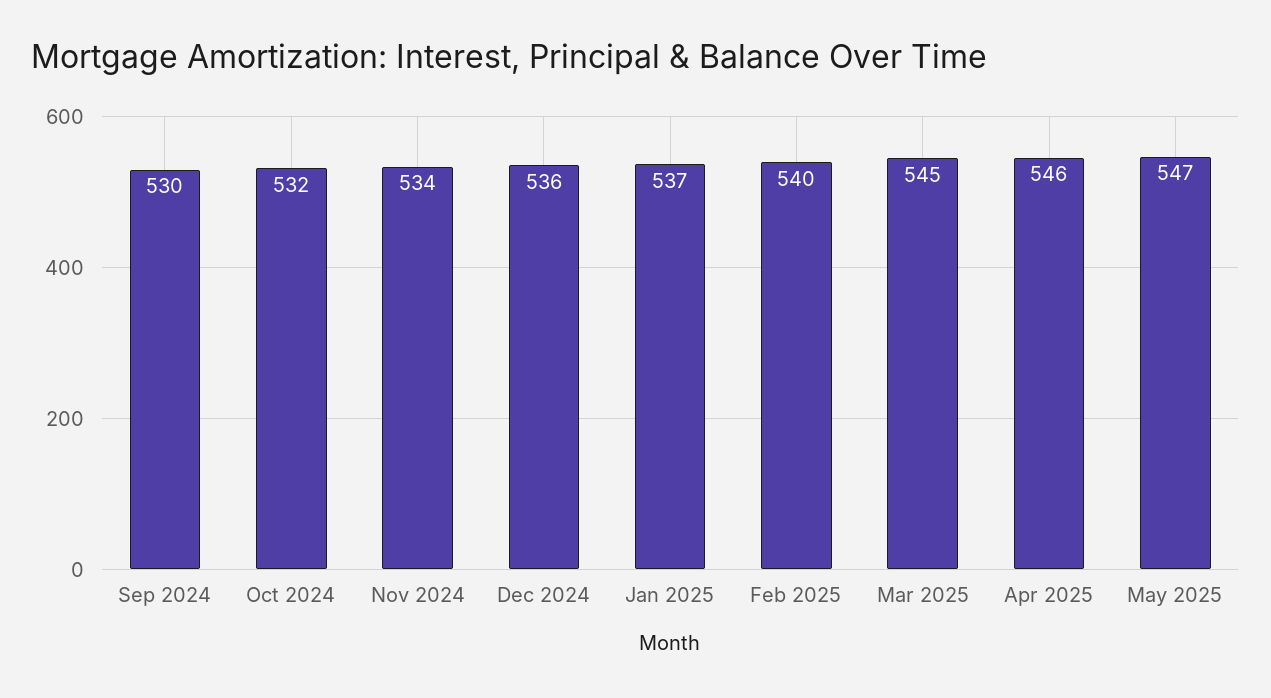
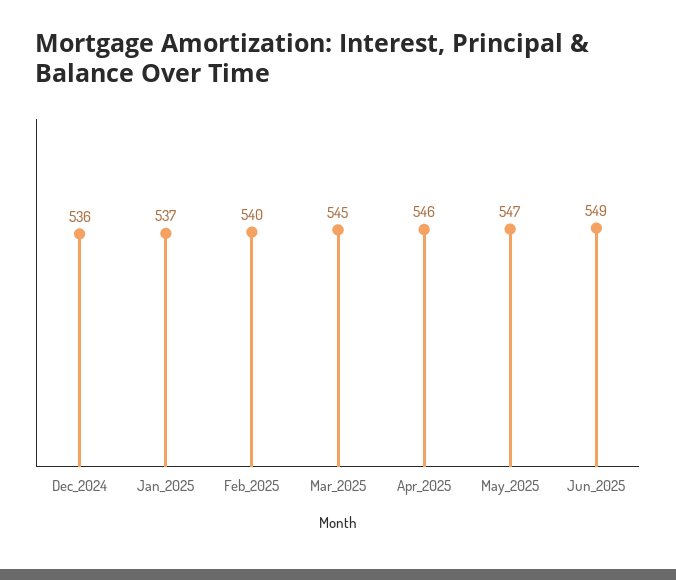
Sep 2024: 530 -> none
Oct 2024: 532 -> none
Nov 2024: 534 -> none
Jun_2025: none -> 549

